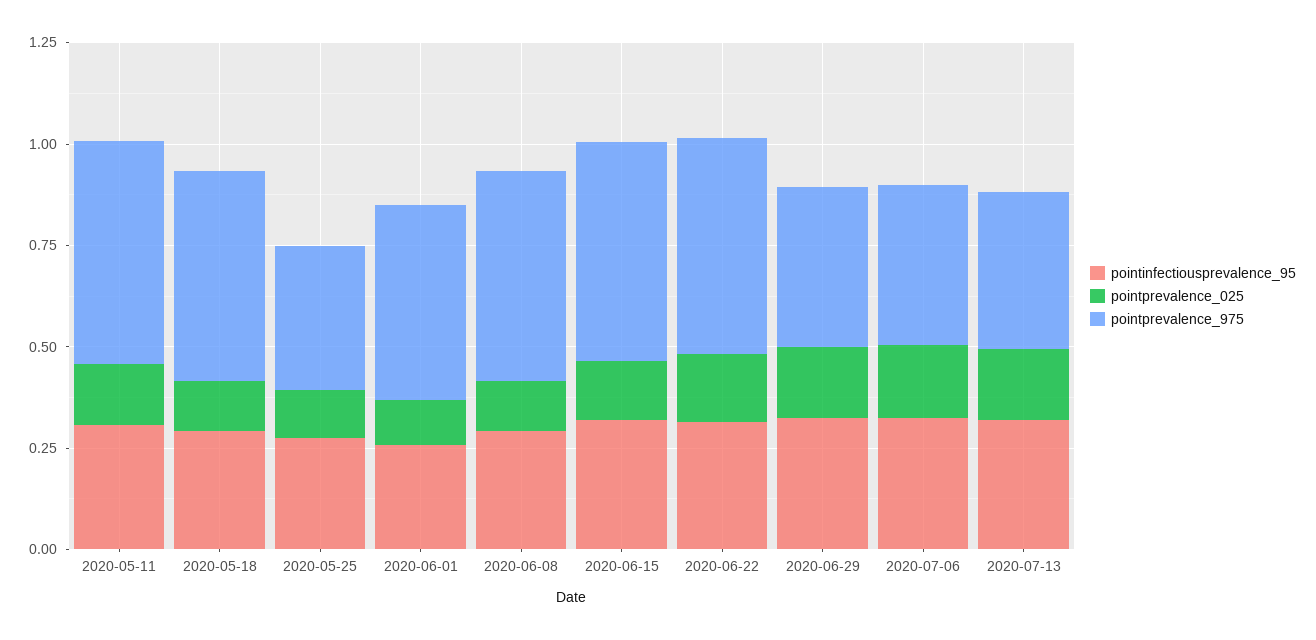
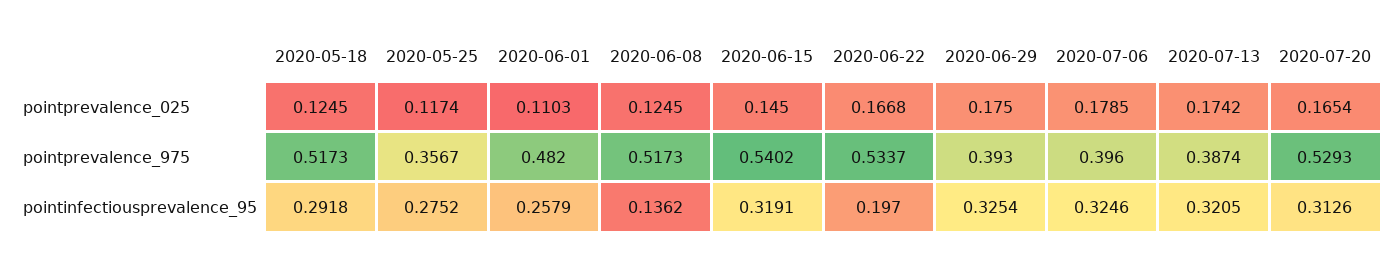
pointinfectiousprevalence_95, 2020-05-11: 0.3 -> none
pointprevalence_025, 2020-05-11: 0.15 -> none
pointprevalence_975, 2020-05-11: 0.55 -> none
pointinfectiousprevalence_95, 2020-06-08: 0.3 -> 0.1362
pointinfectiousprevalence_95, 2020-06-22: 0.3 -> 0.197
pointprevalence_025, 2020-07-20: none -> 0.1654
pointprevalence_975, 2020-07-20: none -> 0.5293
pointinfectiousprevalence_95, 2020-07-20: none -> 0.3126

